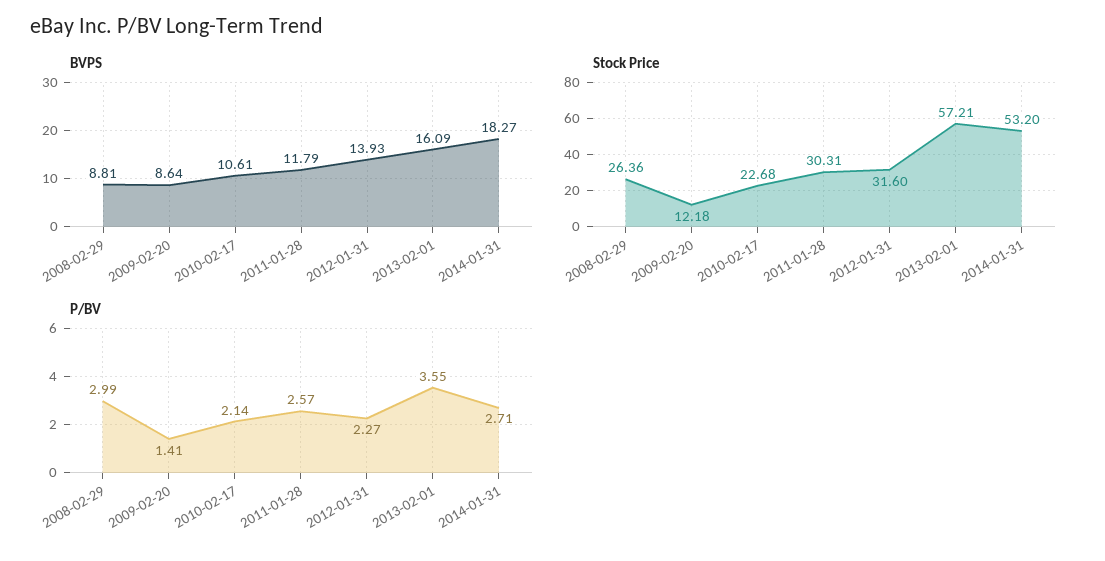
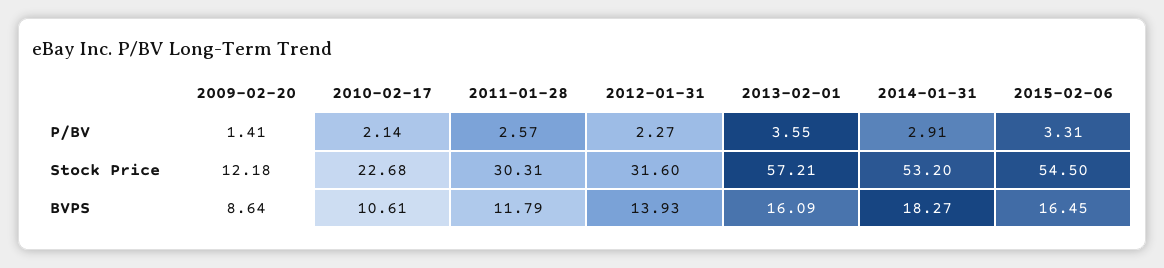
BVPS, 2008-02-29: 8.81 -> none
Stock Price, 2008-02-29: 26.36 -> none
P/BV, 2008-02-29: 2.99 -> none
P/BV, 2014-01-31: 2.71 -> 2.91
P/BV, 2015-02-06: none -> 3.31
Stock Price, 2015-02-06: none -> 54.5
BVPS, 2015-02-06: none -> 16.45

